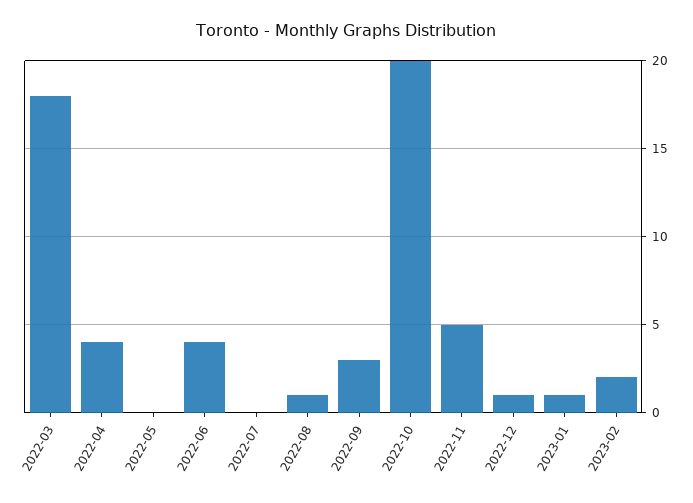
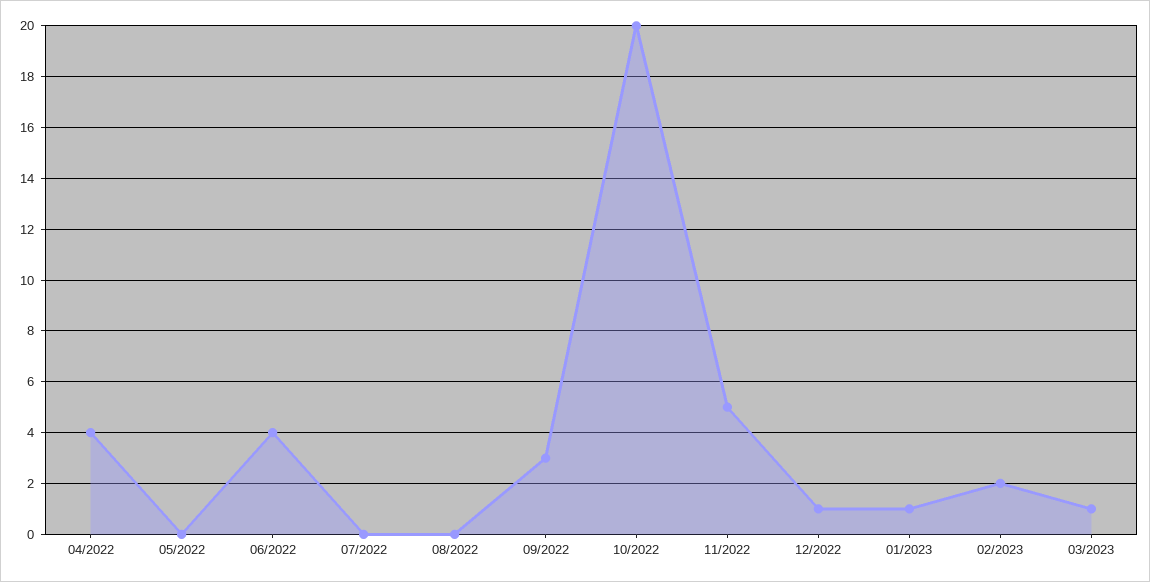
2022-03: 18 -> none
2022-08: 1 -> 0
03/2023: none -> 1

